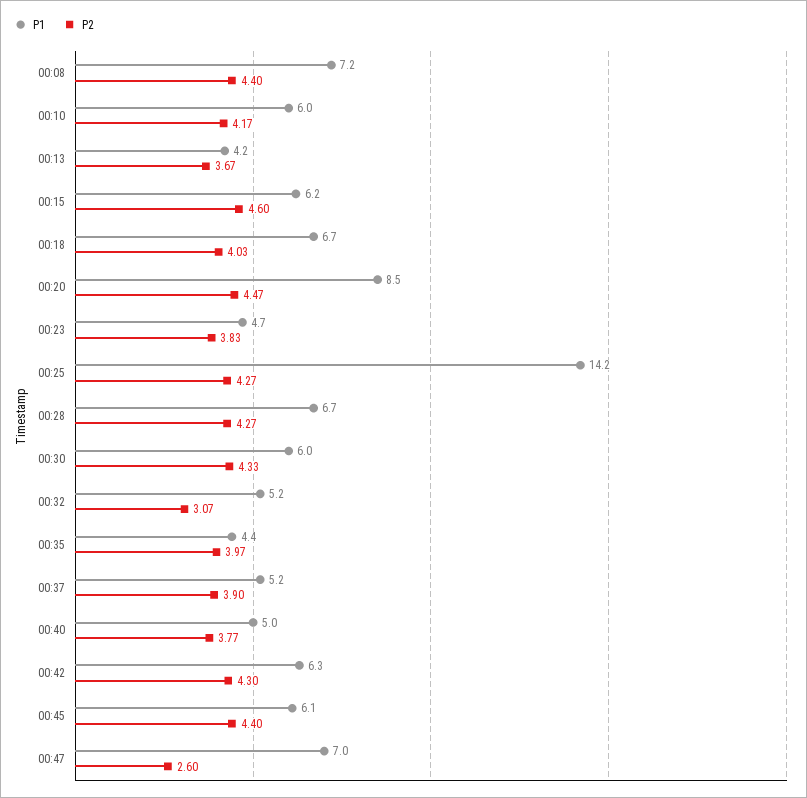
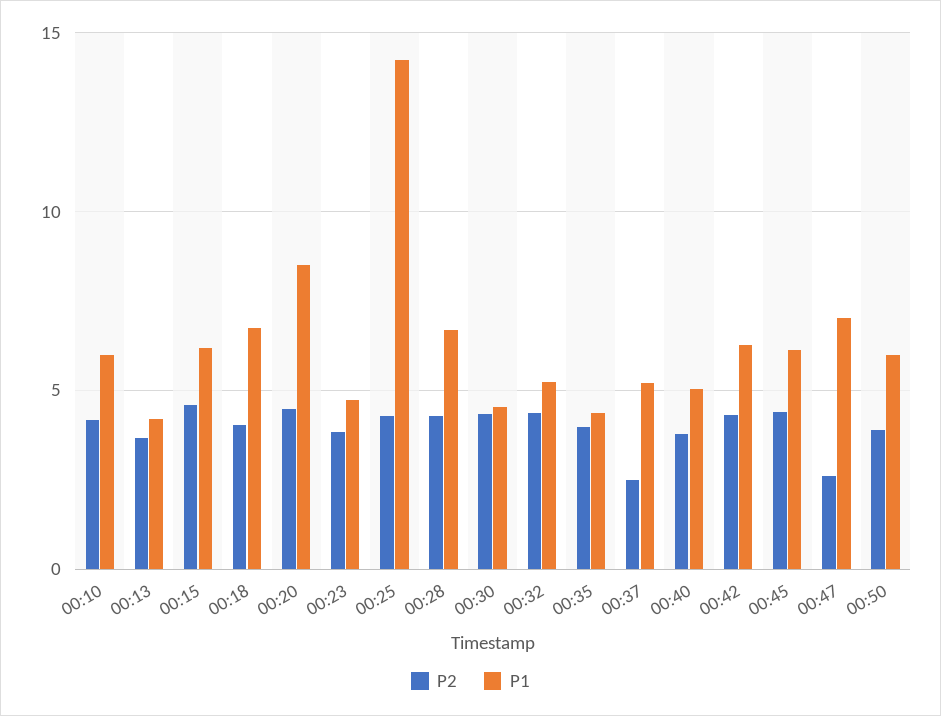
P1, 00:08: 7.2 -> none
P2, 00:08: 4.4 -> none
P1, 00:30: 6 -> 4.5
P2, 00:32: 3.07 -> 4.5
P2, 00:37: 3.9 -> 2.5
P2, 00:50: none -> 4
P1, 00:50: none -> 6

